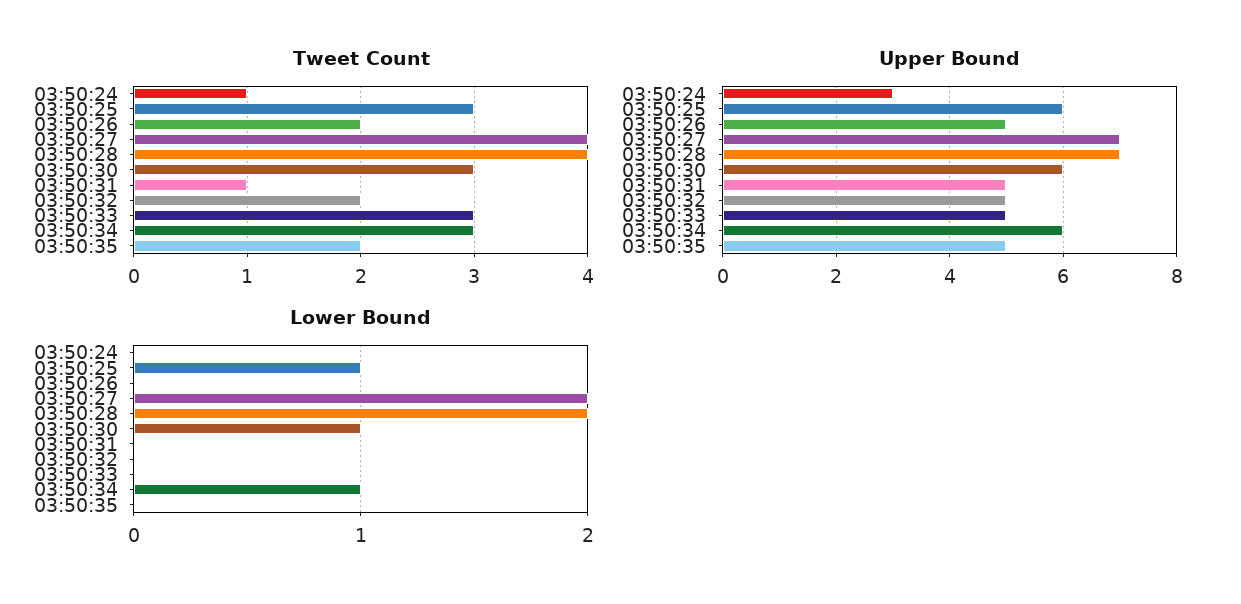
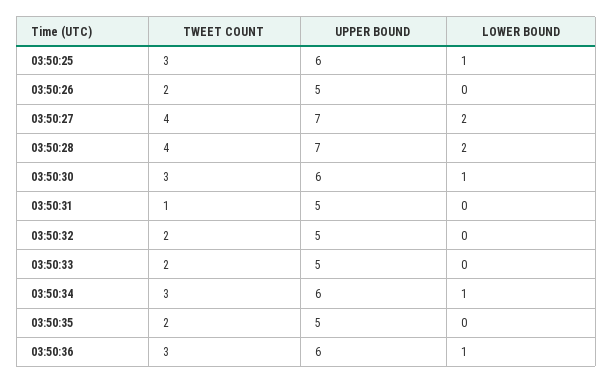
Tweet Count, 03:50:24: 1 -> none
Tweet Count, 03:50:33: 3 -> 2
Upper Bound, 03:50:24: 3 -> none
Lower Bound, 03:50:24: 0 -> none
Tweet Count, 03:50:36: none -> 3
Upper Bound, 03:50:36: none -> 6
Lower Bound, 03:50:36: none -> 1

